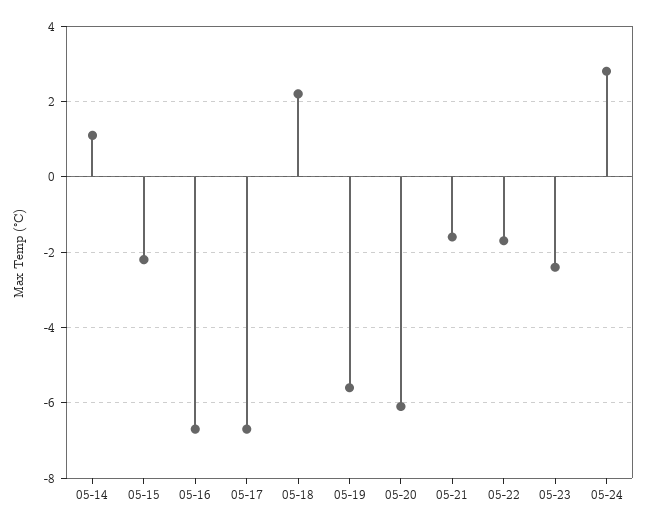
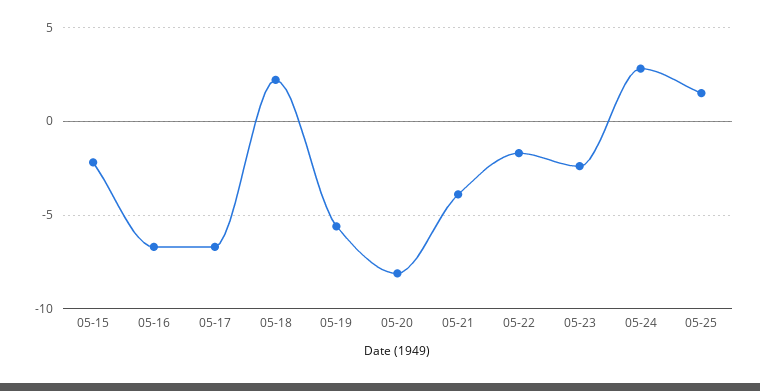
05-14: 1 -> none
05-20: -6 -> -8
05-21: -1.5 -> -4
05-25: none -> 1.5

